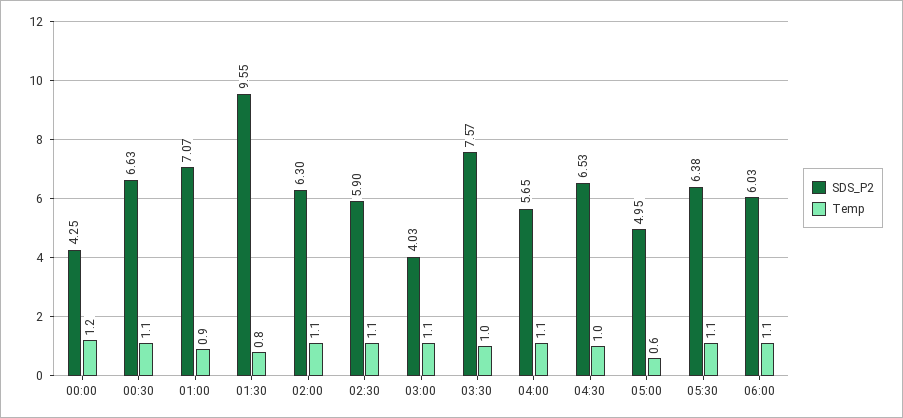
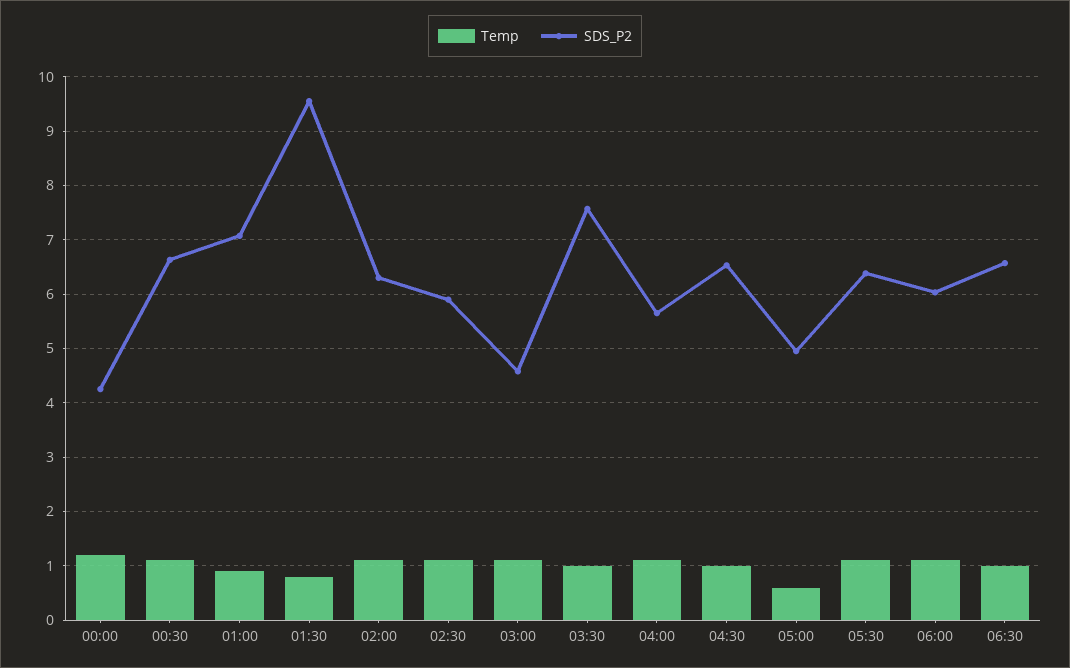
SDS_P2, 03:00: 4.03 -> 4.6
Temp, 06:30: none -> 1
SDS_P2, 06:30: none -> 6.6

